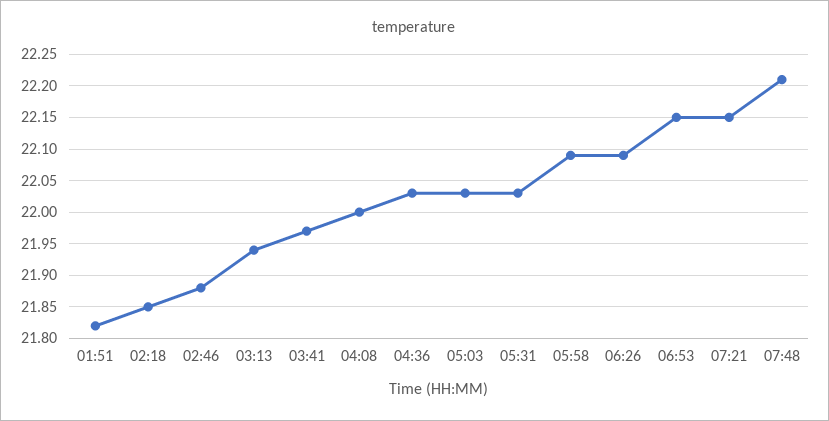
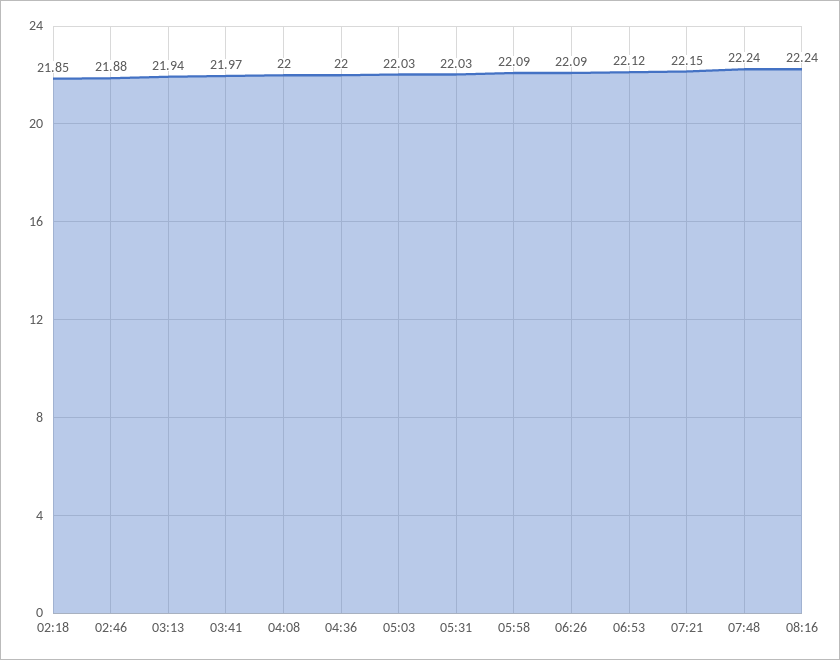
01:51: 21.82 -> none
04:36: 22.03 -> 22
06:53: 22.15 -> 22.12
07:48: 22.21 -> 22.24
08:16: none -> 22.24

